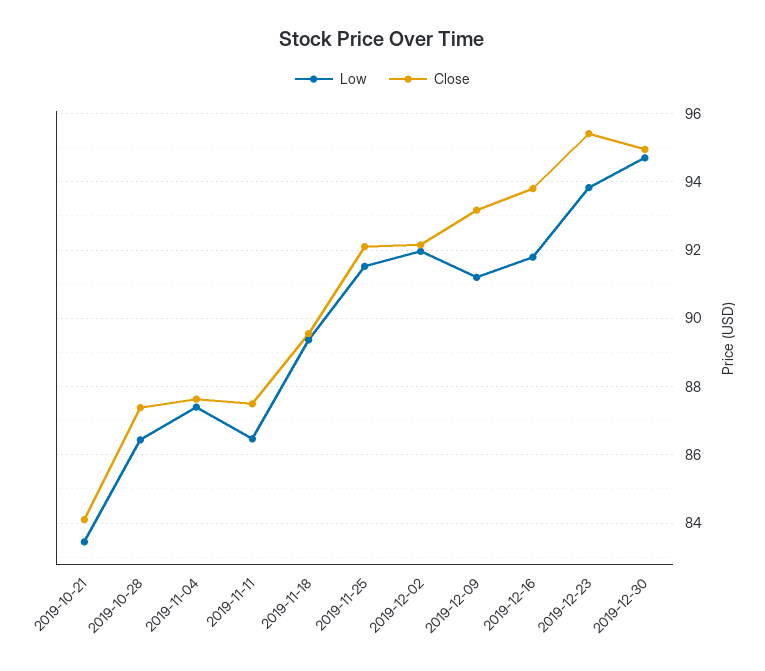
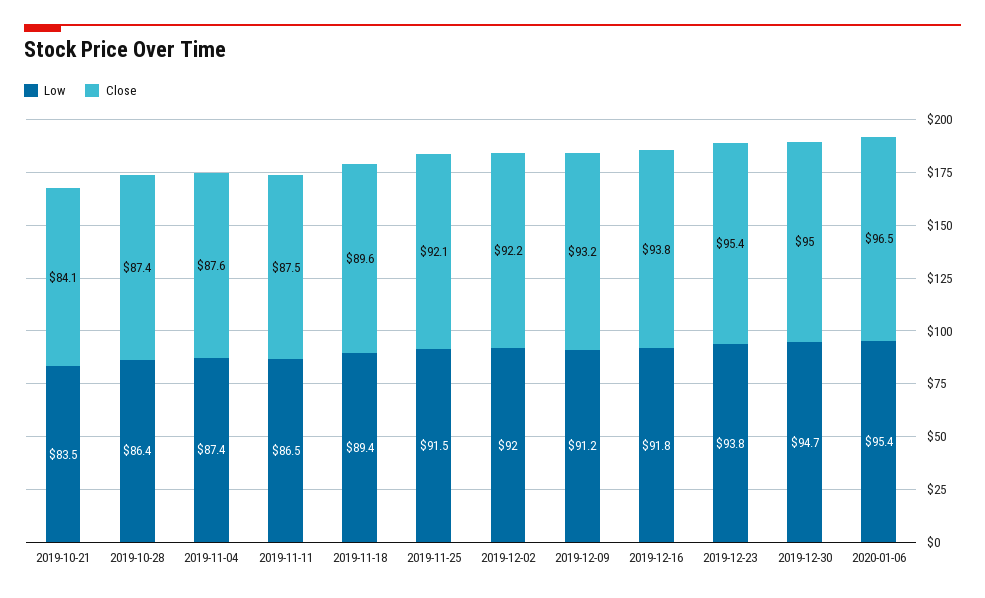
Low, 2020-01-06: none -> 95.4
Close, 2020-01-06: none -> 96.5

